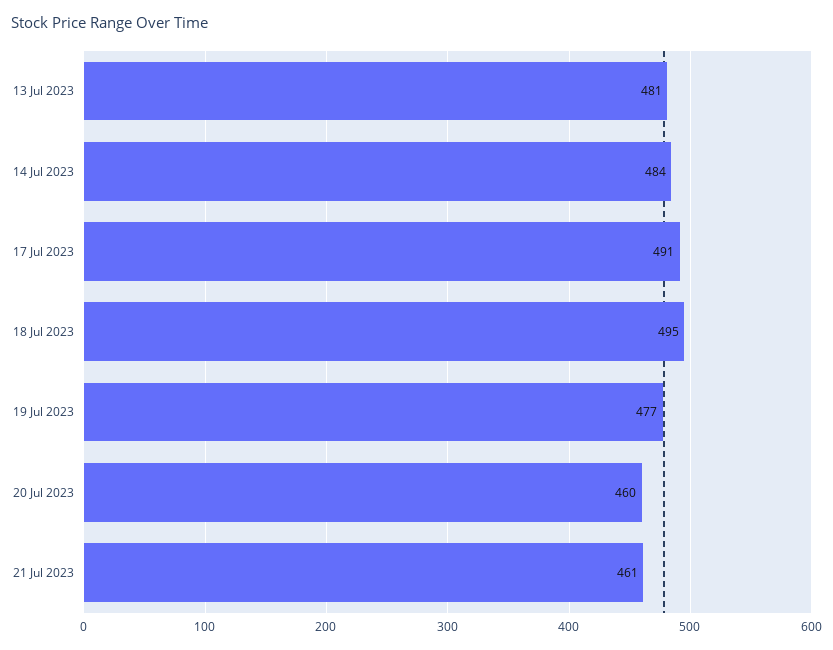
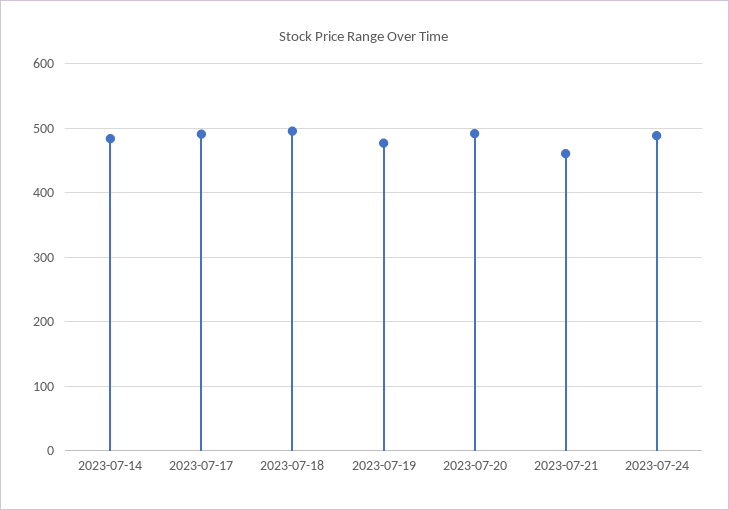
13 Jul 2023: 481 -> none
20 Jul 2023: 460 -> 490
2023-07-24: none -> 490

